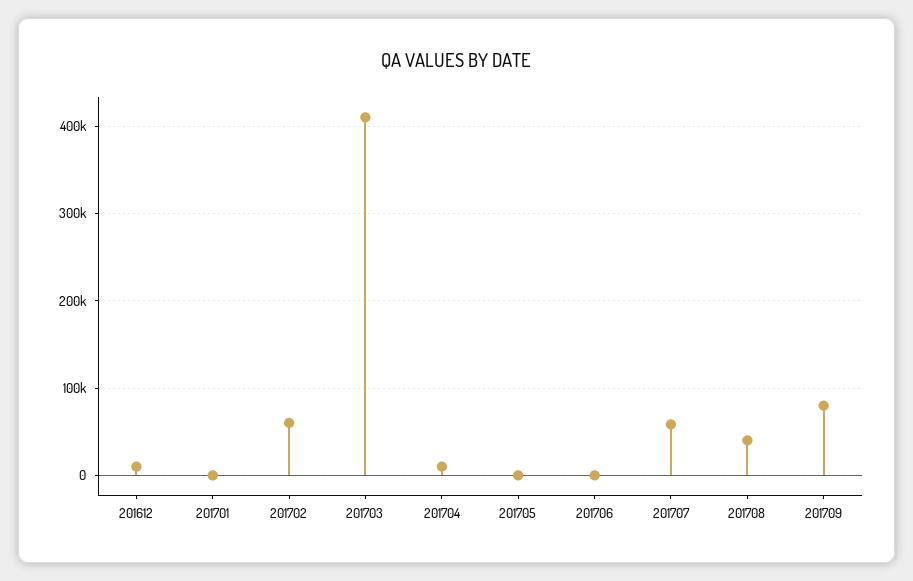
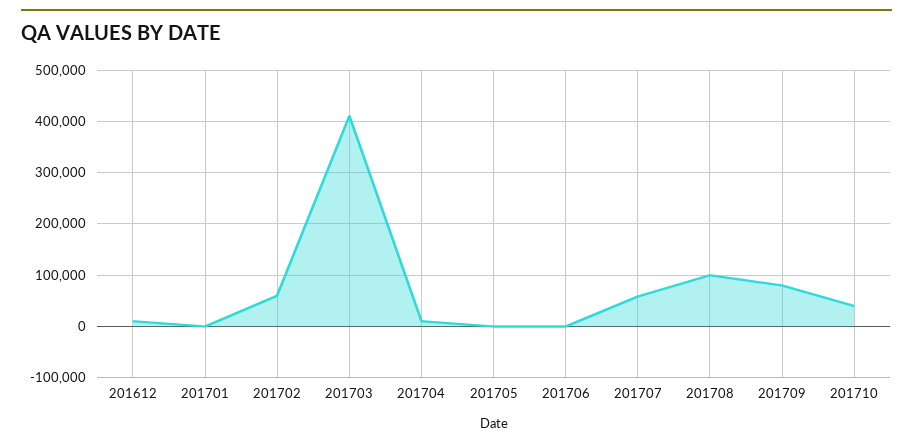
201708: 40000 -> 100000
201710: none -> 40000

